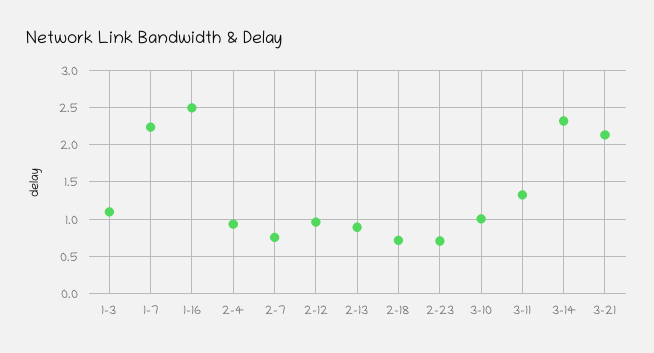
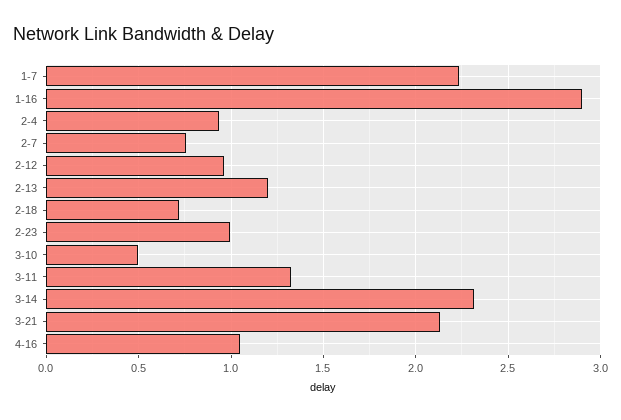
1-3: 1.1 -> none
1-16: 2.5 -> 2.9
2-13: 0.9 -> 1.2
2-23: 0.7 -> 1
3-10: 1 -> 0.5
4-16: none -> 1.05

